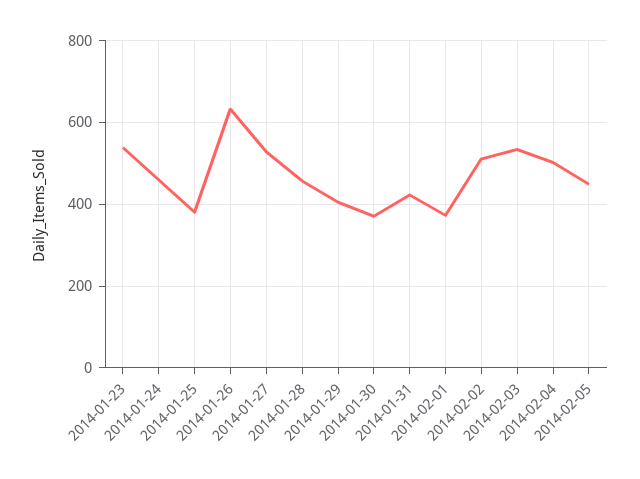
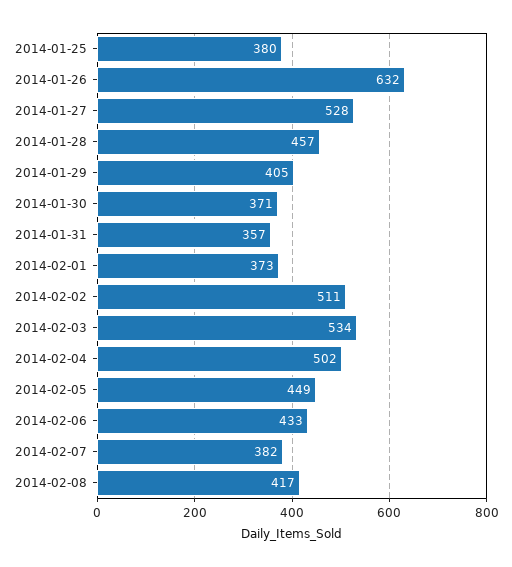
2014-01-23: 540 -> none
2014-01-24: 460 -> none
2014-01-31: 420 -> 357
2014-02-06: none -> 433
2014-02-07: none -> 382
2014-02-08: none -> 417

